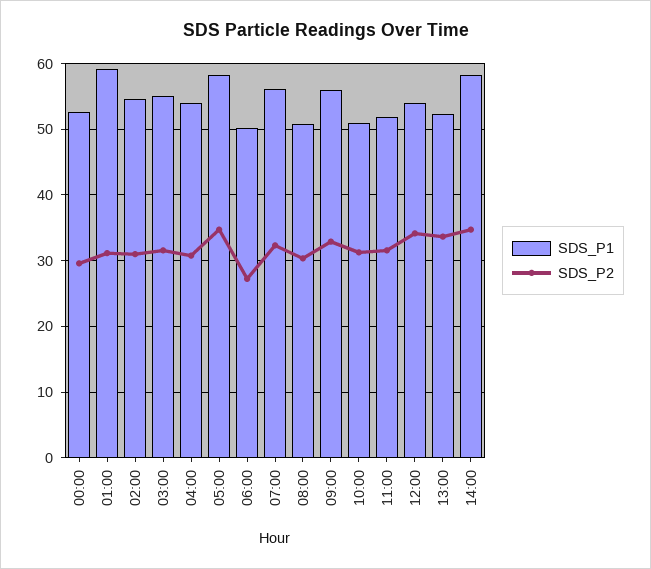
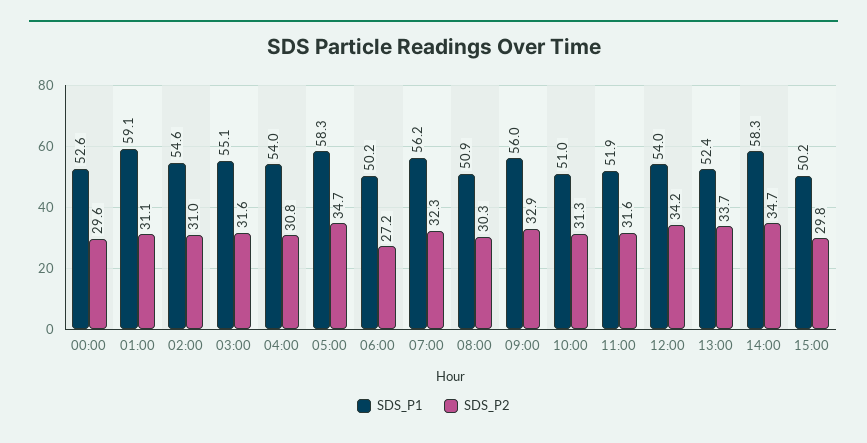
SDS_P1, 15:00: none -> 50.2
SDS_P2, 15:00: none -> 29.8

